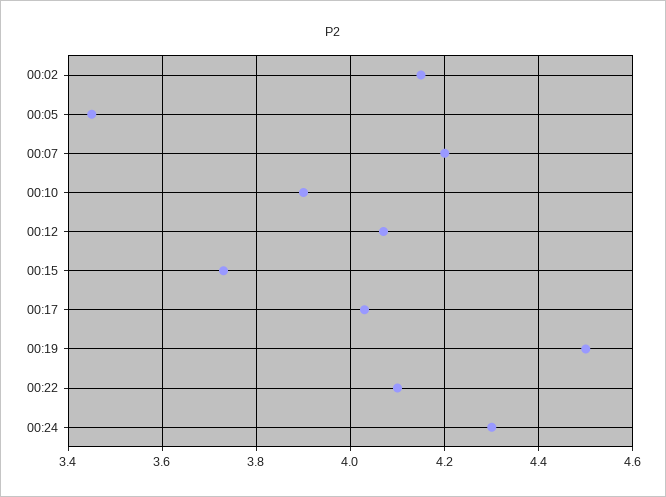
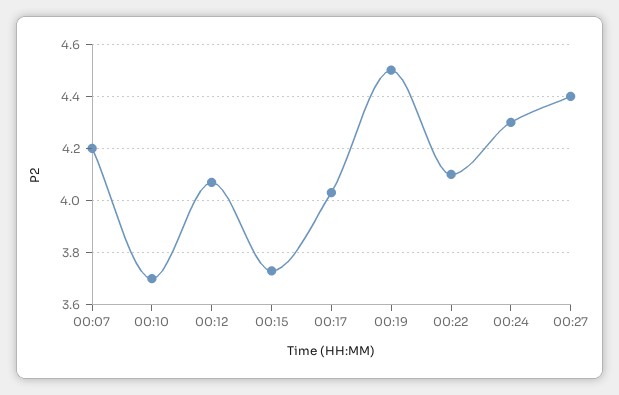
00:02: 4.15 -> none
00:05: 3.45 -> none
00:10: 3.9 -> 3.7
00:27: none -> 4.4

